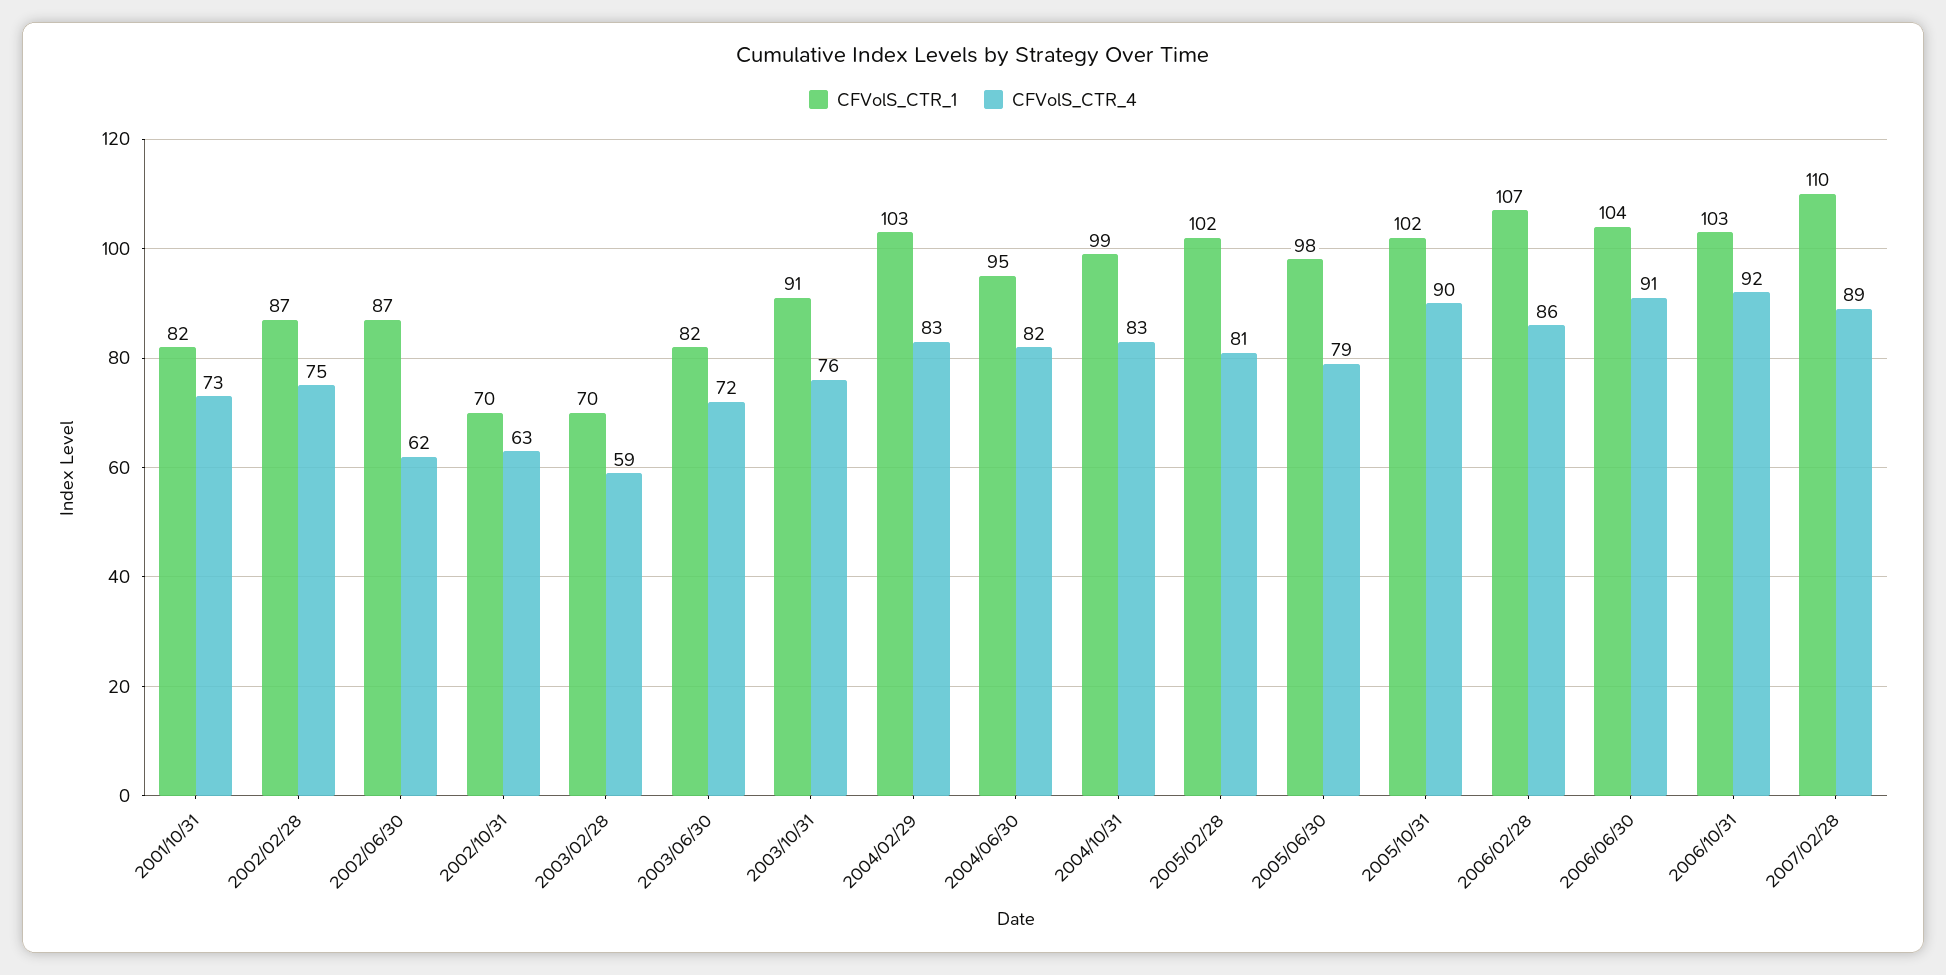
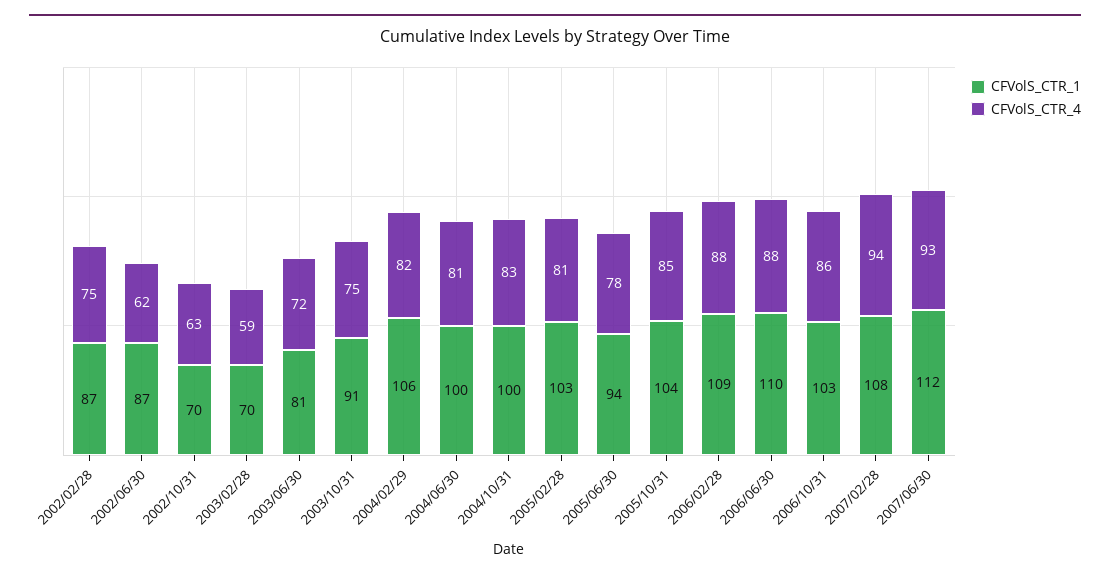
CFVolS_CTR_1, 2001/10/31: 82 -> none
CFVolS_CTR_4, 2001/10/31: 73 -> none
CFVolS_CTR_1, 2003/06/30: 82 -> 81
CFVolS_CTR_4, 2003/10/31: 76 -> 75
CFVolS_CTR_1, 2004/02/29: 103 -> 106
CFVolS_CTR_4, 2004/02/29: 83 -> 82
CFVolS_CTR_1, 2004/06/30: 95 -> 100
CFVolS_CTR_4, 2004/06/30: 82 -> 81
CFVolS_CTR_1, 2004/10/31: 99 -> 100
CFVolS_CTR_1, 2005/02/28: 102 -> 103
CFVolS_CTR_1, 2005/06/30: 98 -> 94
CFVolS_CTR_4, 2005/06/30: 79 -> 78
CFVolS_CTR_1, 2005/10/31: 102 -> 104
CFVolS_CTR_4, 2005/10/31: 90 -> 85
CFVolS_CTR_1, 2006/02/28: 107 -> 109
CFVolS_CTR_4, 2006/02/28: 86 -> 88
CFVolS_CTR_1, 2006/06/30: 104 -> 110
CFVolS_CTR_4, 2006/06/30: 91 -> 88
CFVolS_CTR_4, 2006/10/31: 92 -> 86
CFVolS_CTR_1, 2007/02/28: 110 -> 108
CFVolS_CTR_4, 2007/02/28: 89 -> 94
CFVolS_CTR_1, 2007/06/30: none -> 112
CFVolS_CTR_4, 2007/06/30: none -> 93

